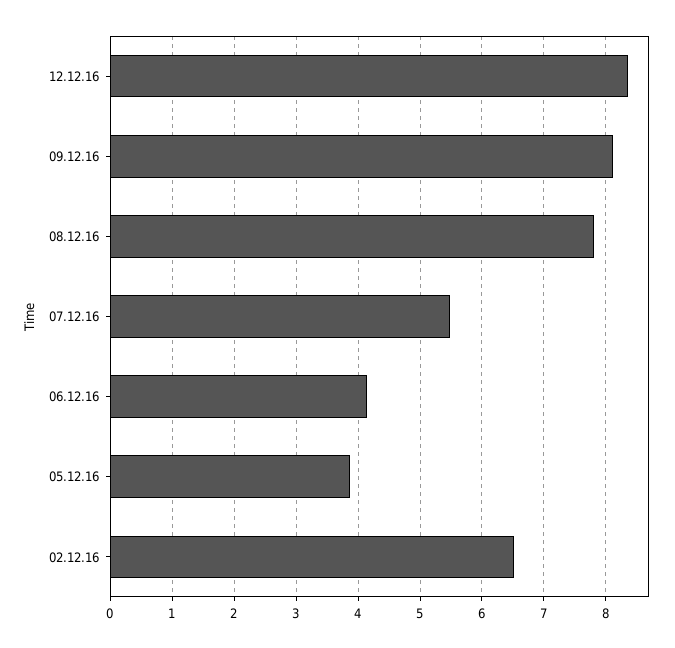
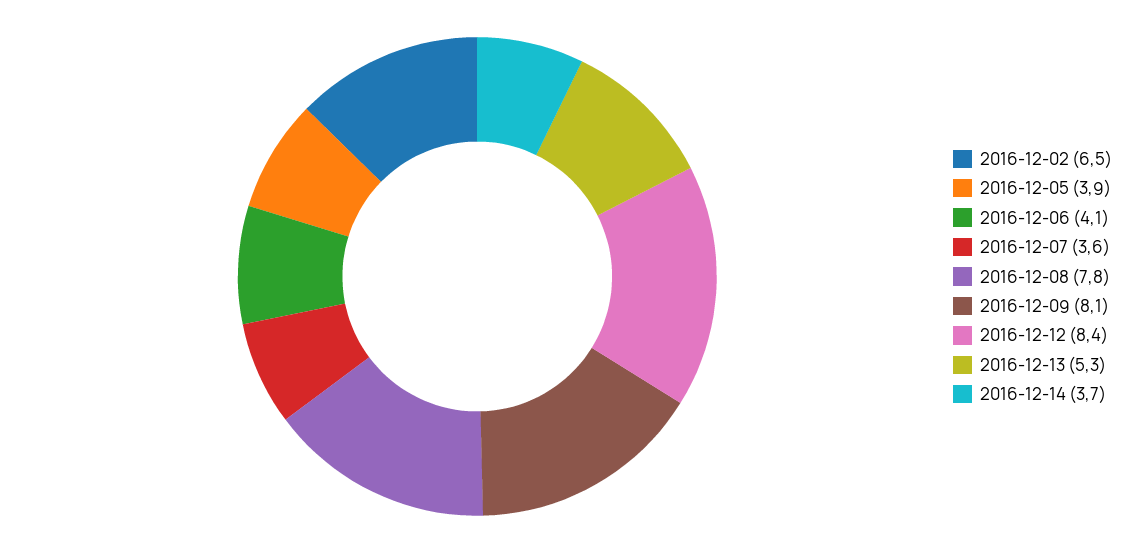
07.12.16: 5.5 -> 3.6
2016-12-13: none -> 5.3
2016-12-14: none -> 3.7

